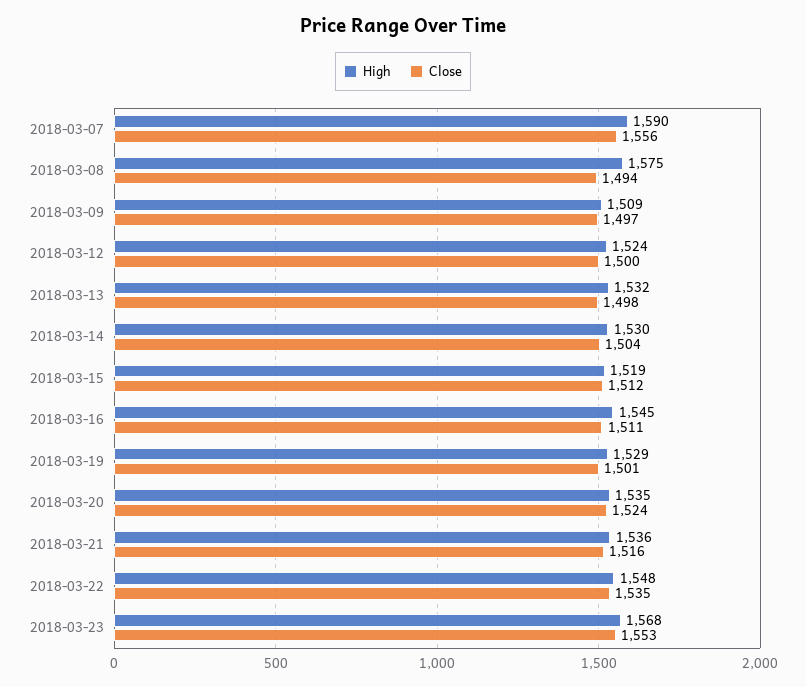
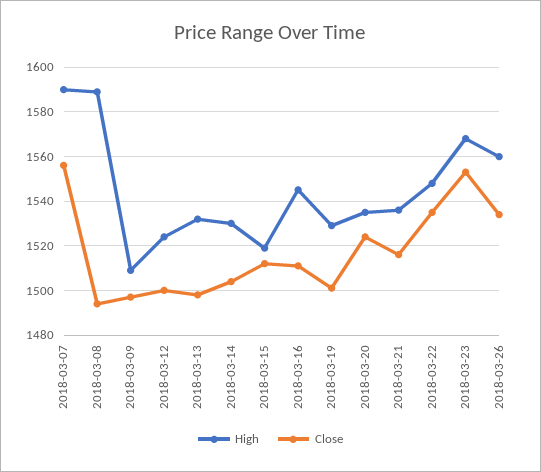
High, 2018-03-08: 1575 -> 1590
High, 2018-03-26: none -> 1560
Close, 2018-03-26: none -> 1535

